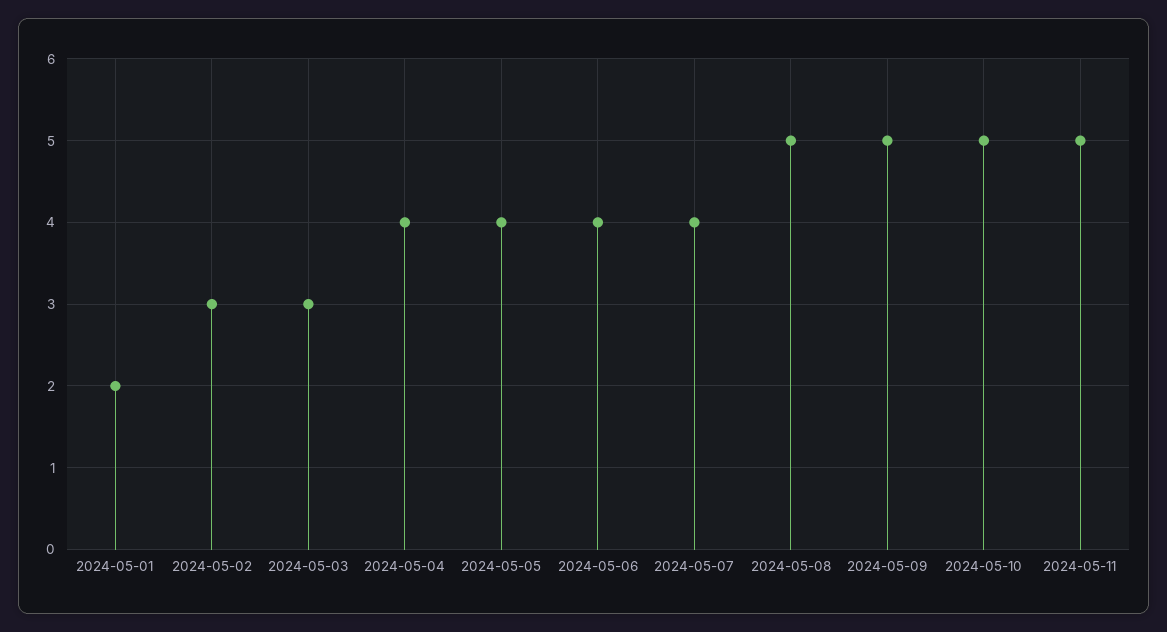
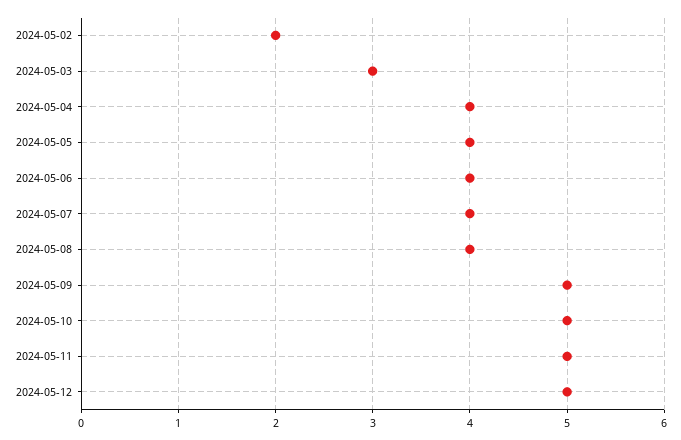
2024-05-01: 2 -> none
2024-05-02: 3 -> 2
2024-05-08: 5 -> 4
2024-05-12: none -> 5

